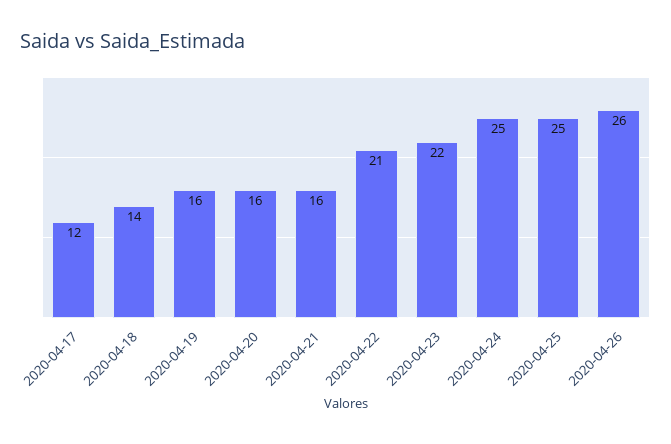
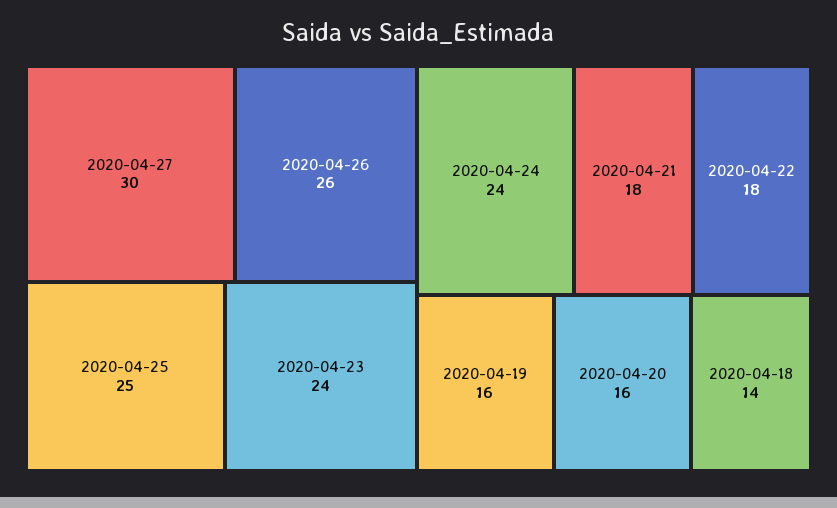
2020-04-17: 12 -> none
2020-04-21: 16 -> 18
2020-04-22: 21 -> 18
2020-04-23: 22 -> 24
2020-04-24: 25 -> 24
2020-04-27: none -> 30

